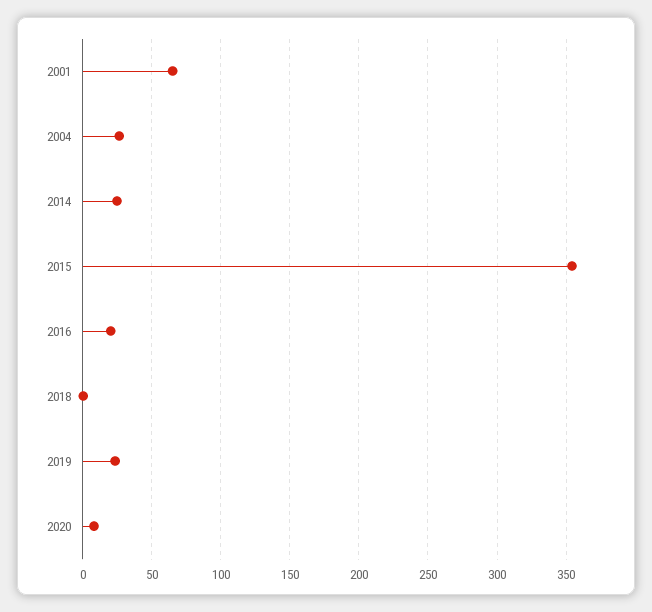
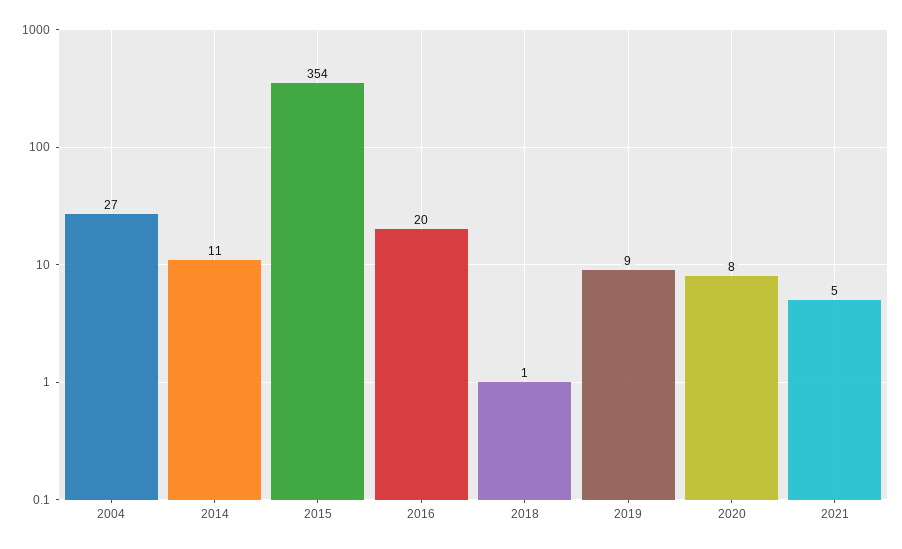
2001: 65 -> none
2014: 25 -> 11
2019: 25 -> 9
2021: none -> 5

